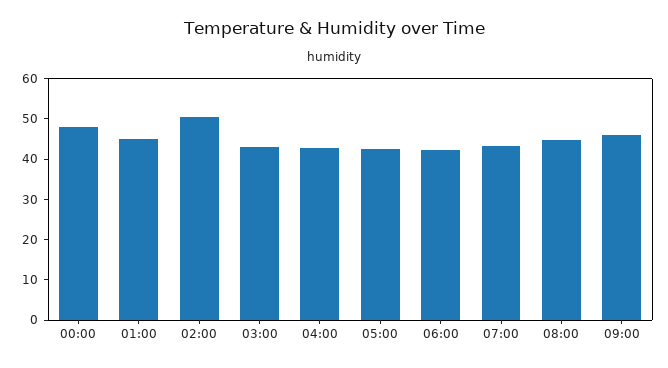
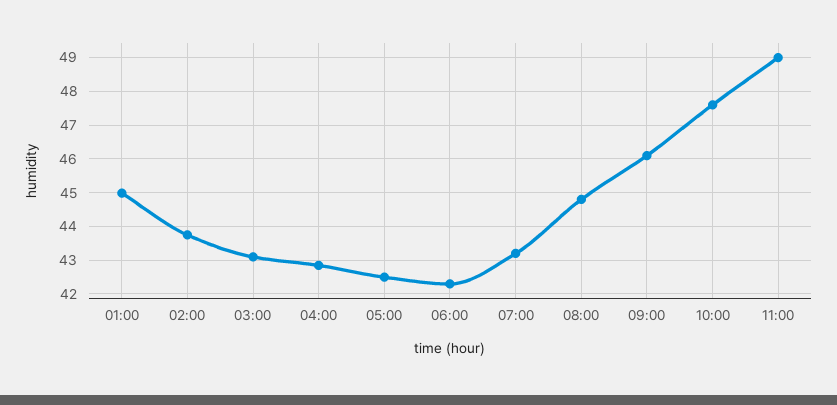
00:00: 48 -> none
02:00: 50 -> 43.8
10:00: none -> 47.6
11:00: none -> 49

